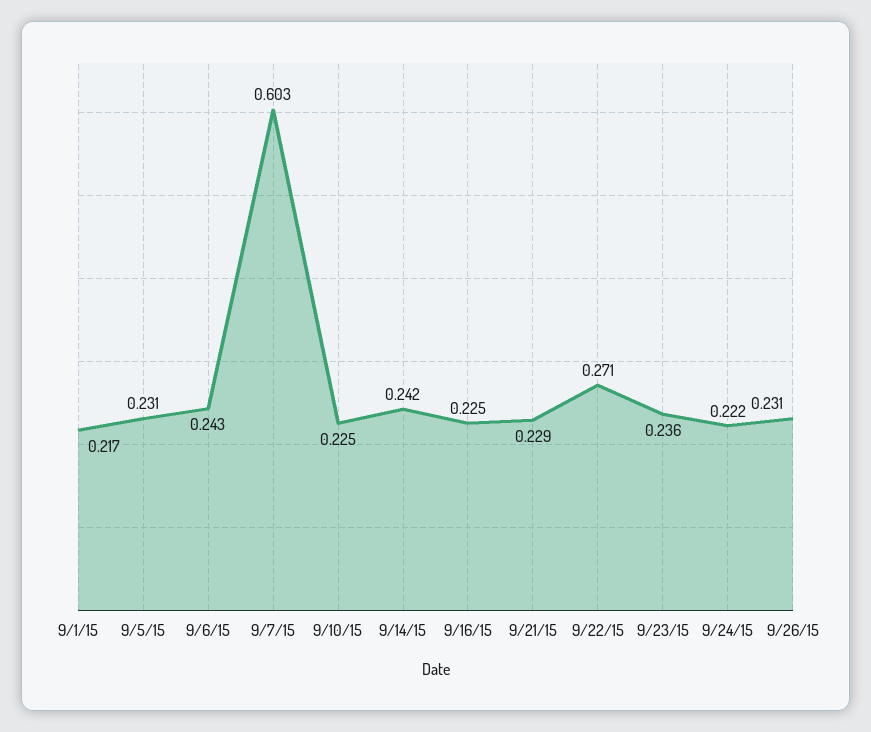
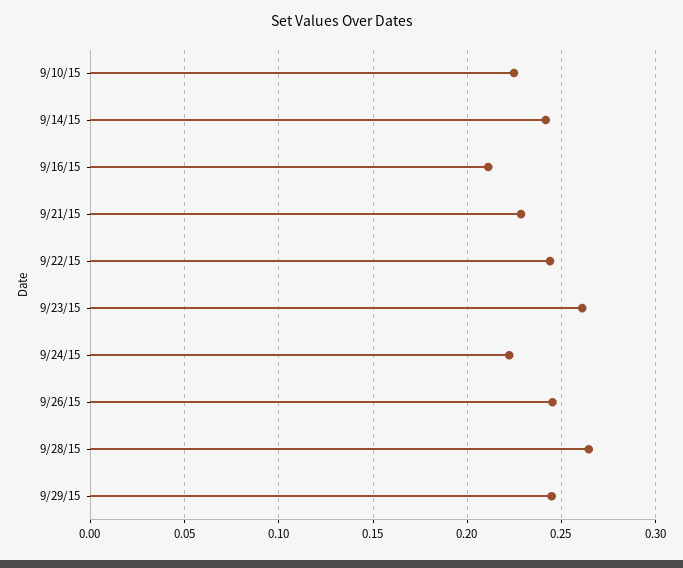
9/1/15: 0.217 -> none
9/5/15: 0.231 -> none
9/6/15: 0.243 -> none
9/7/15: 0.603 -> none
9/16/15: 0.225 -> 0.21
9/22/15: 0.271 -> 0.245
9/23/15: 0.236 -> 0.26
9/26/15: 0.231 -> 0.245
9/28/15: none -> 0.265
9/29/15: none -> 0.245

